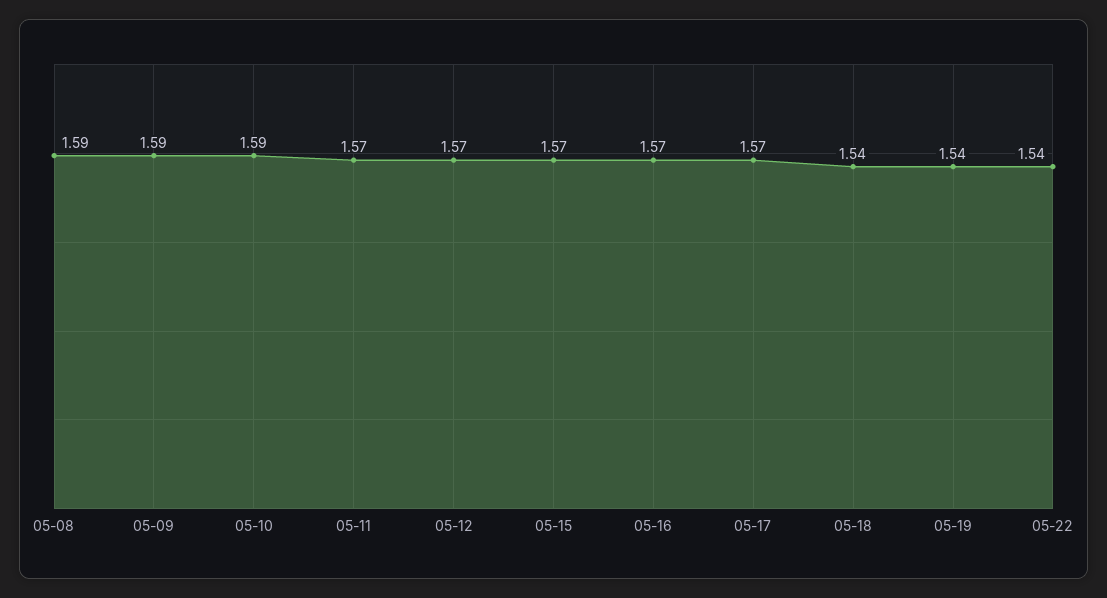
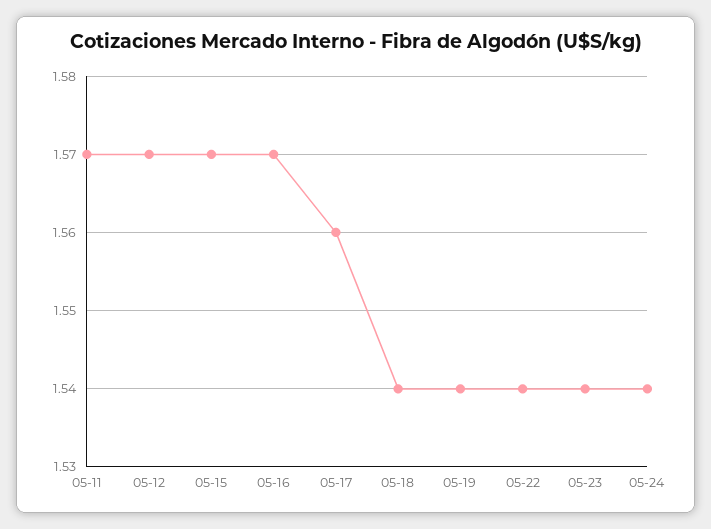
05-08: 1.59 -> none
05-09: 1.59 -> none
05-10: 1.59 -> none
05-17: 1.57 -> 1.56
05-23: none -> 1.54
05-24: none -> 1.54

